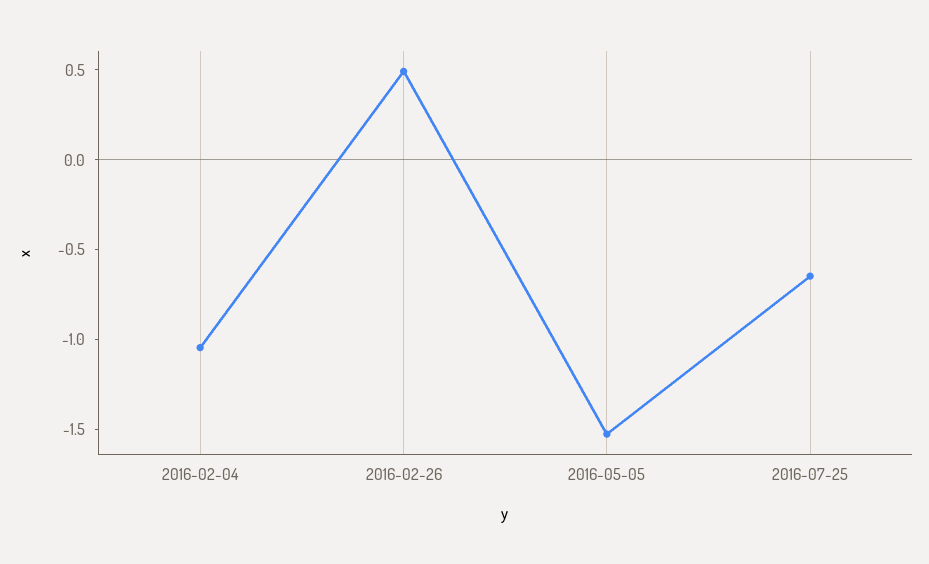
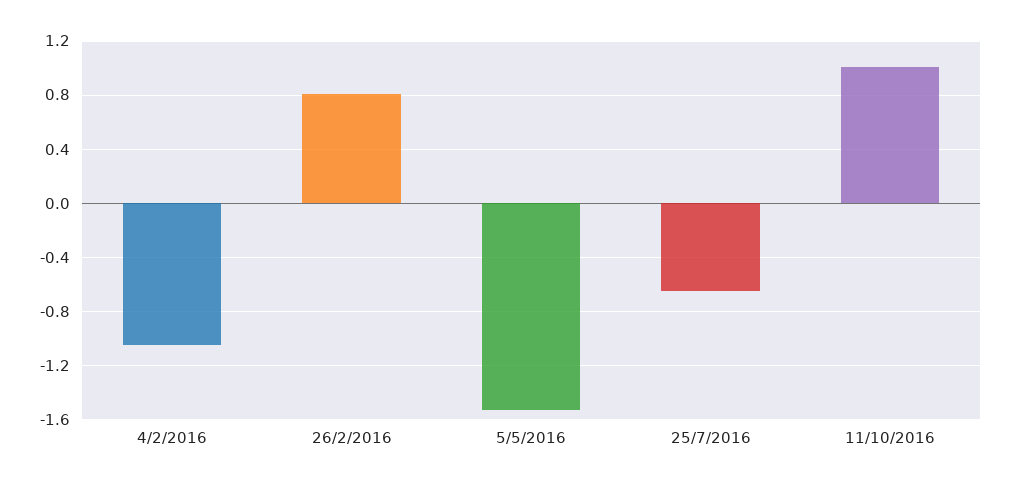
2016-02-26: 0.5 -> 0.8
11/10/2016: none -> 1

